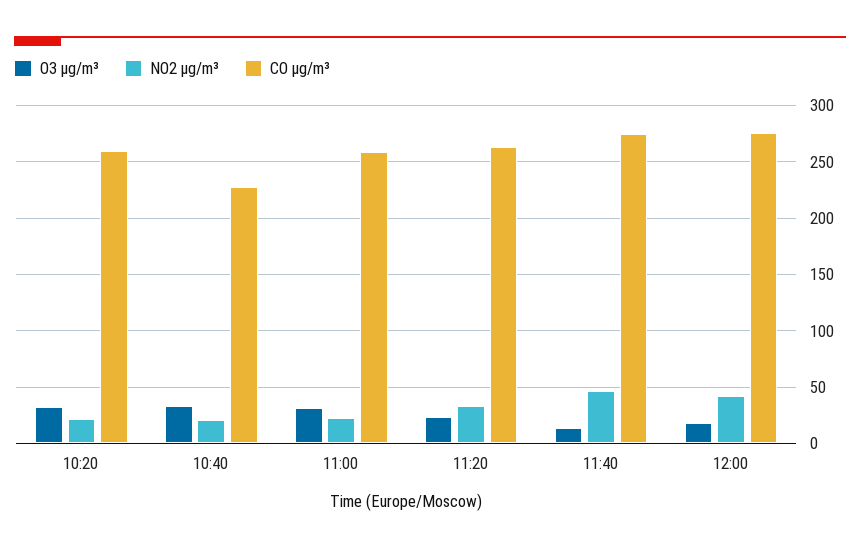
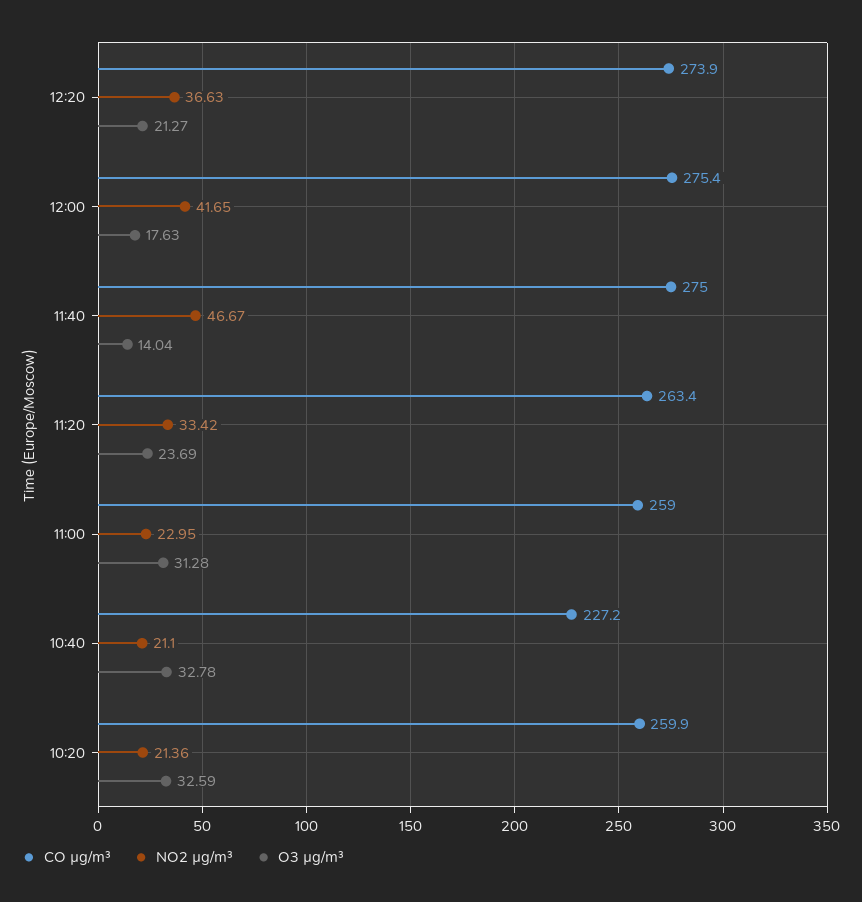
CO µg/m³, 12:20: none -> 273.9
NO2 µg/m³, 12:20: none -> 36.63
O3 µg/m³, 12:20: none -> 21.27

